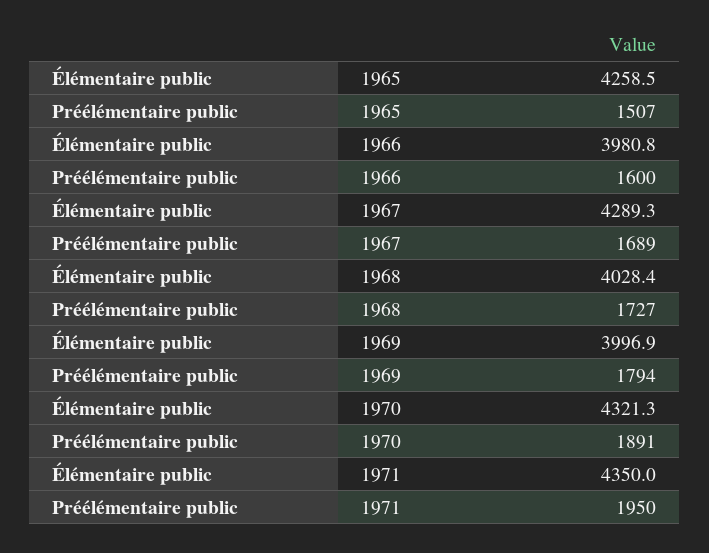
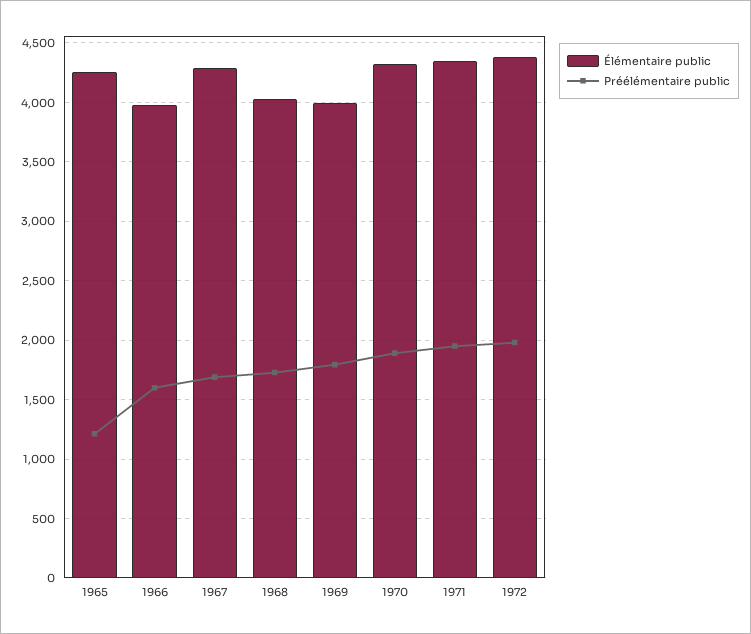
Préélémentaire public, 1965: 1507 -> 1200
Élémentaire public, 1972: none -> 4400
Préélémentaire public, 1972: none -> 2000

